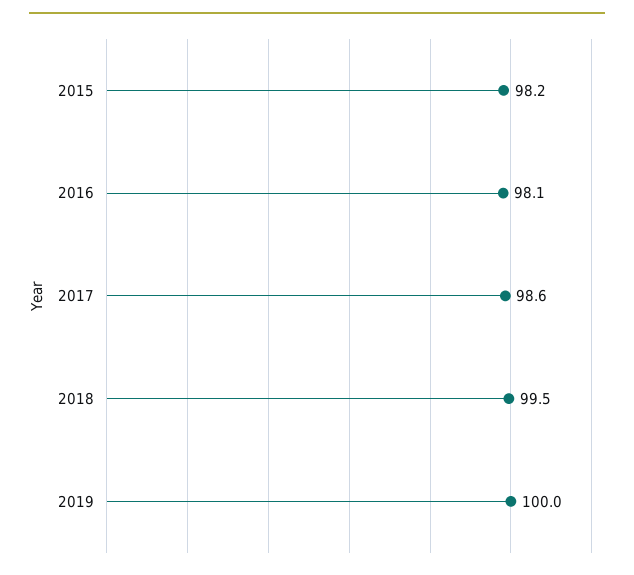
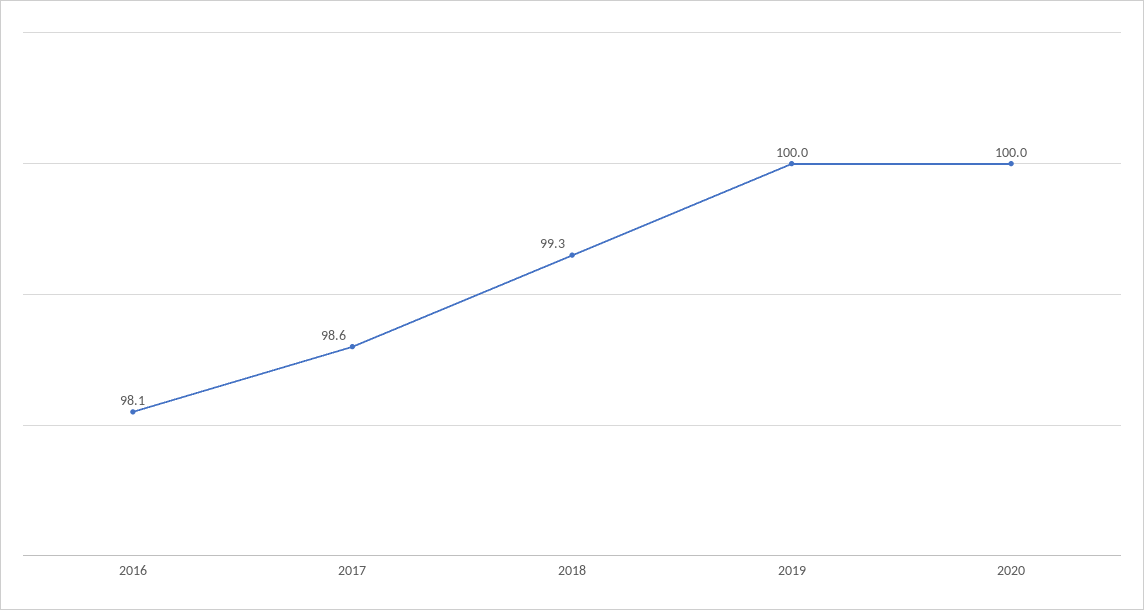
2015: 98.2 -> none
2018: 99.5 -> 99.3
2020: none -> 100

